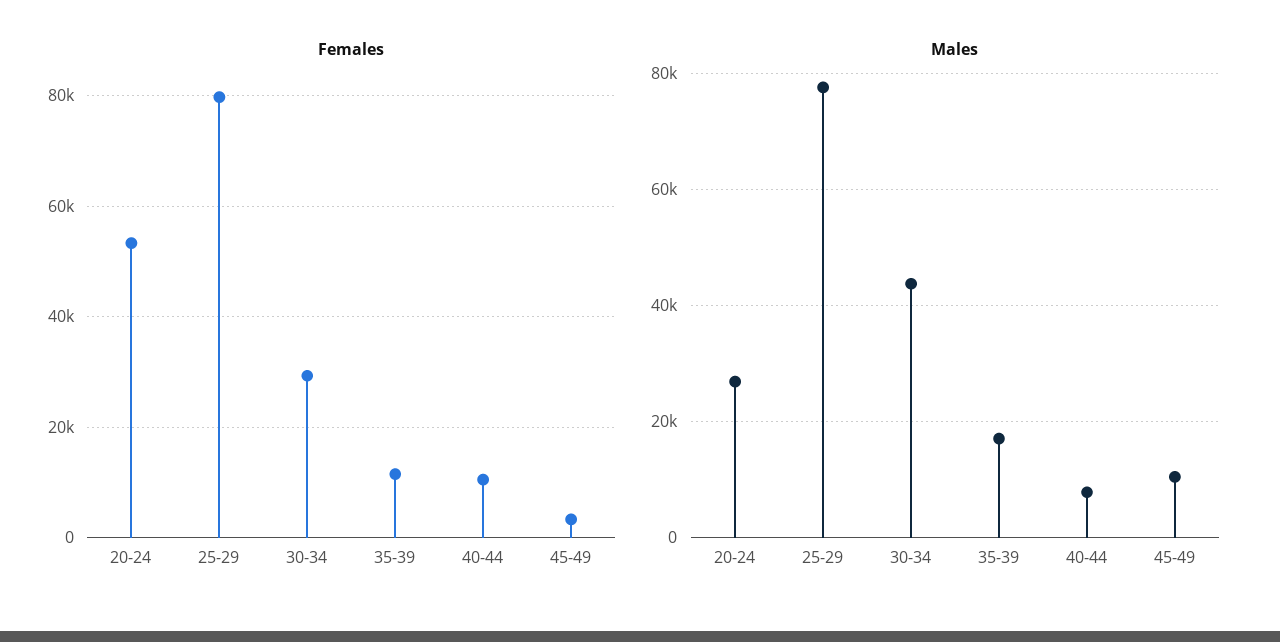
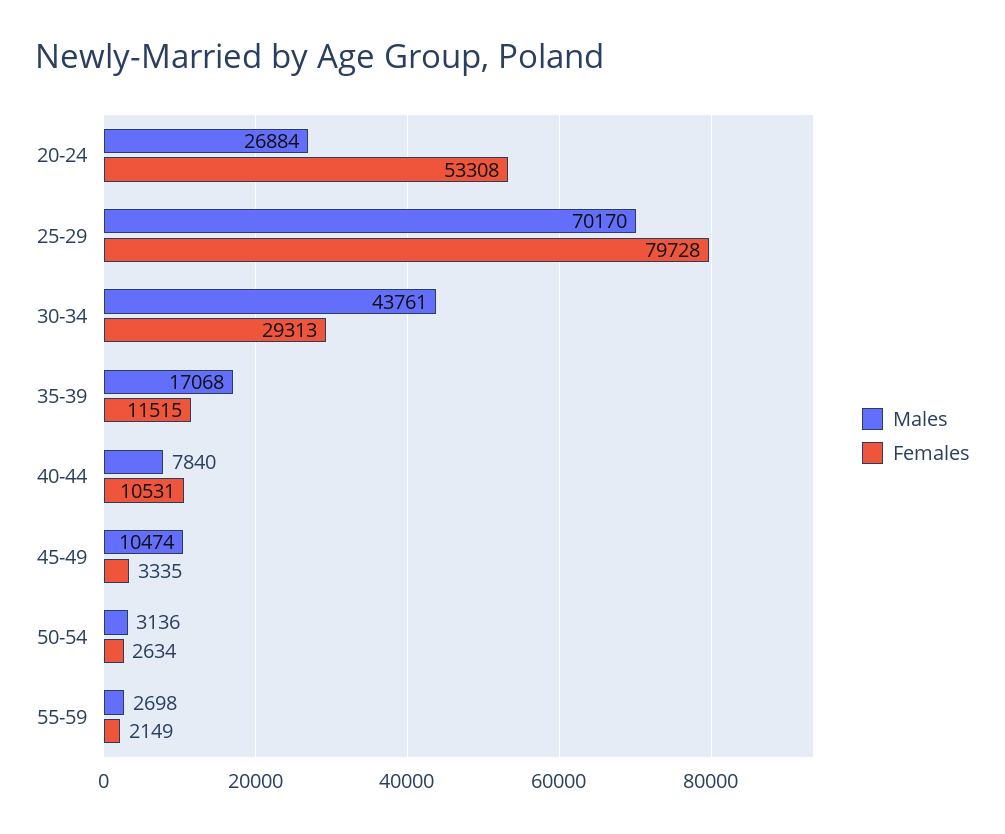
Males, 25-29: 78000 -> 70170
Males, 50-54: none -> 3136
Females, 50-54: none -> 2634
Males, 55-59: none -> 2698
Females, 55-59: none -> 2149

